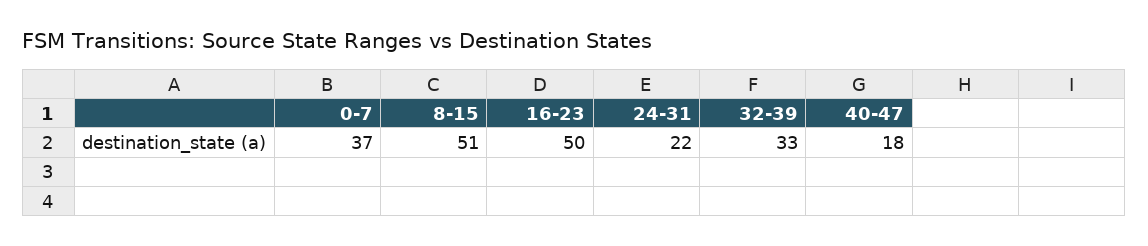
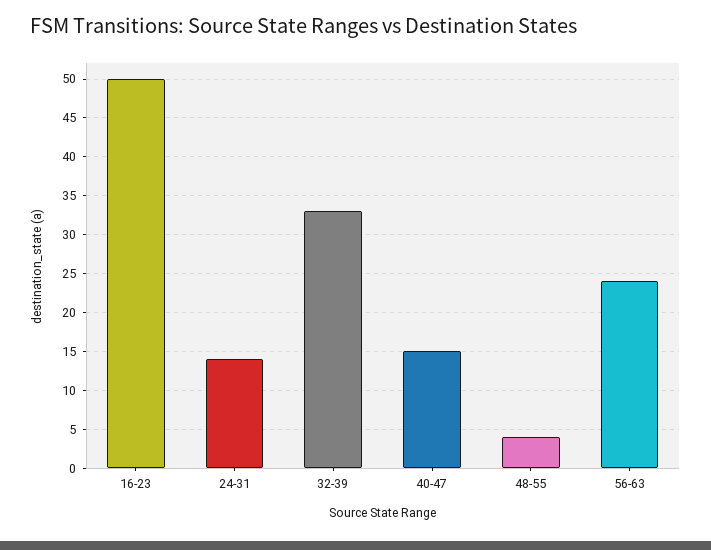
0-7: 37 -> none
8-15: 51 -> none
24-31: 22 -> 14
40-47: 18 -> 15
48-55: none -> 4
56-63: none -> 24

